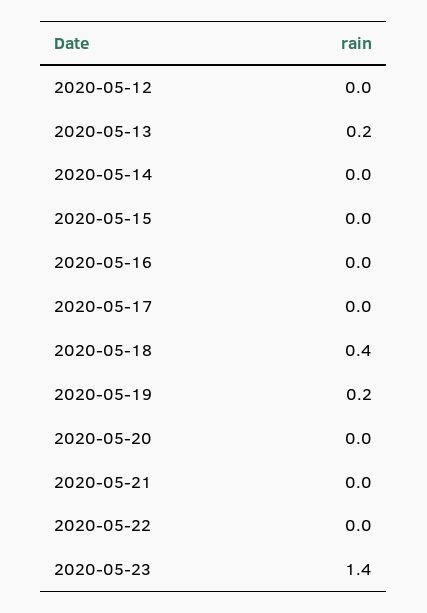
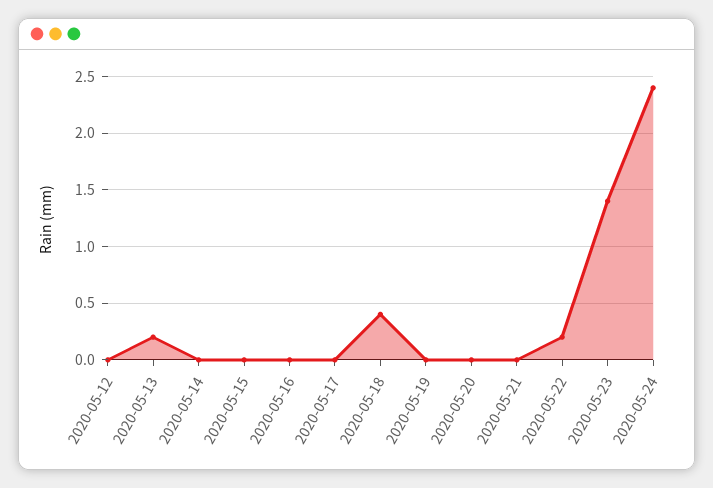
2020-05-19: 0.2 -> 0
2020-05-22: 0 -> 0.2
2020-05-24: none -> 2.4

